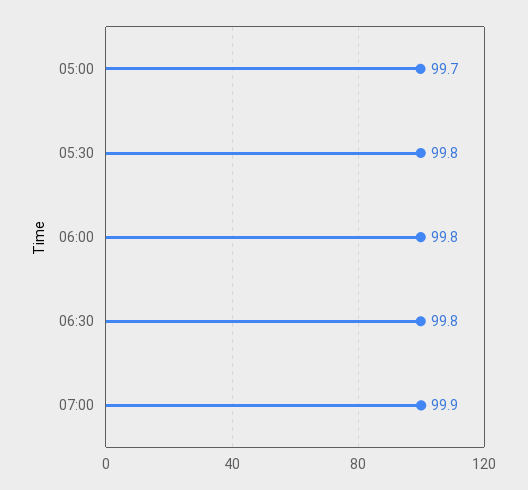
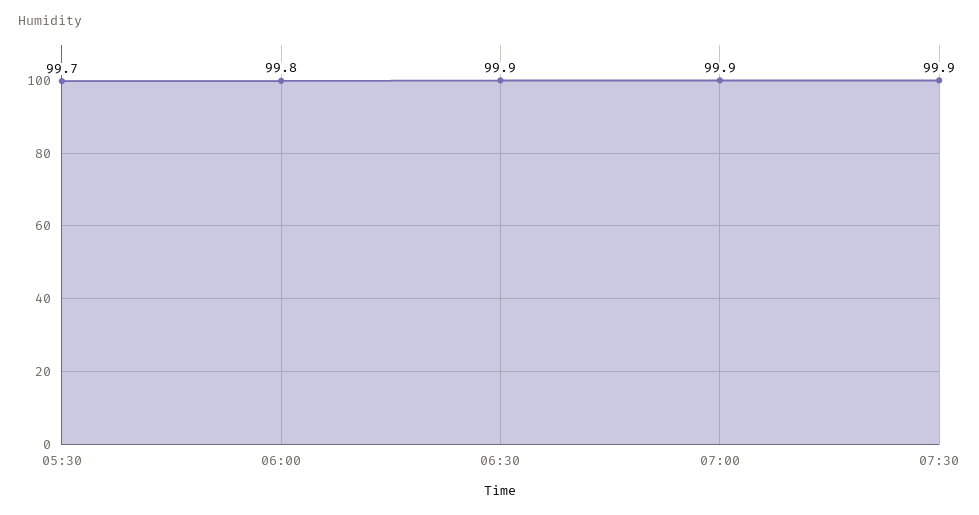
05:00: 99.7 -> none
05:30: 99.8 -> 99.7
06:30: 99.8 -> 99.9
07:30: none -> 99.9

